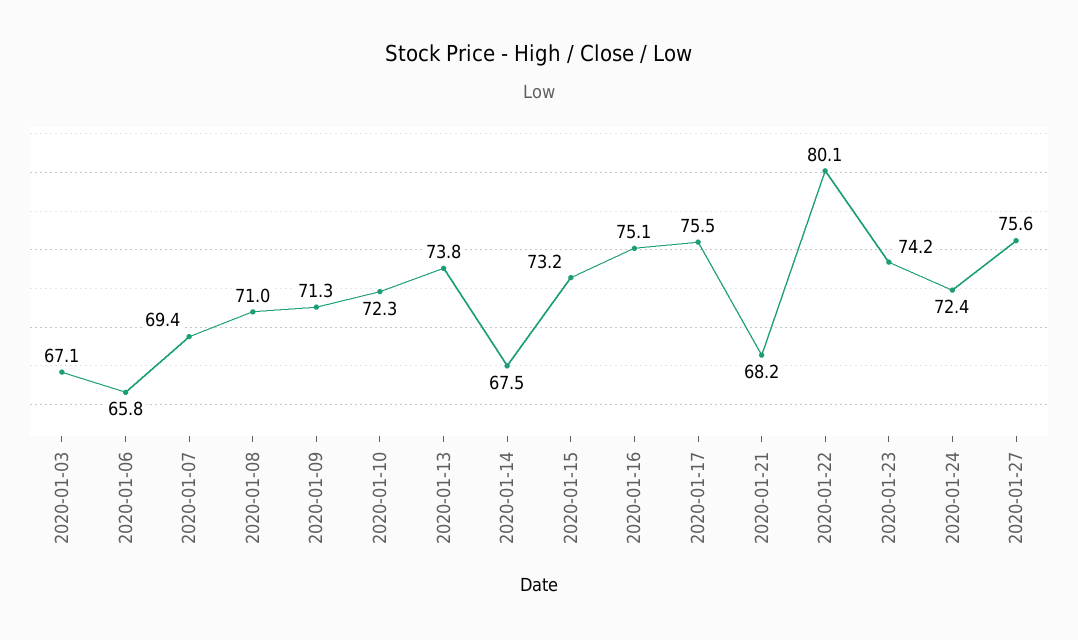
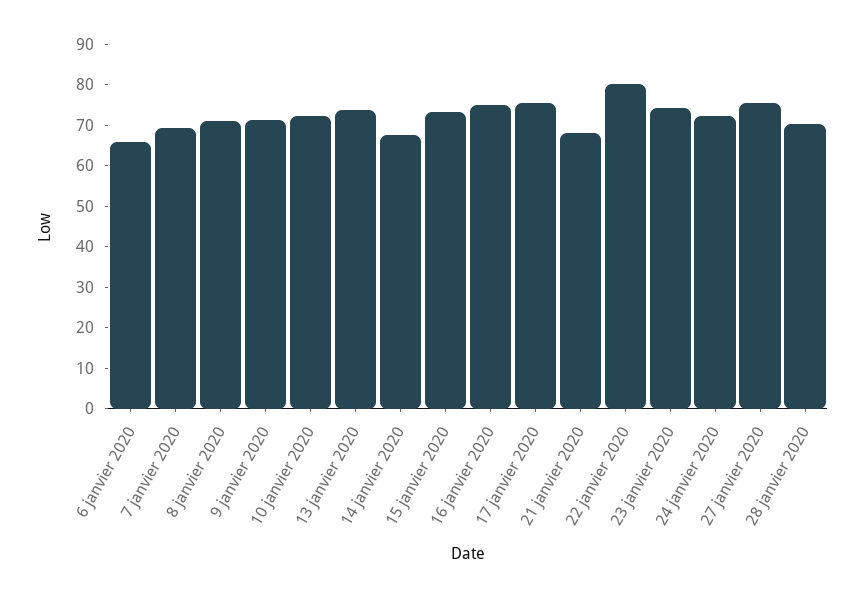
2020-01-03: 67.1 -> none
28 janvier 2020: none -> 70

